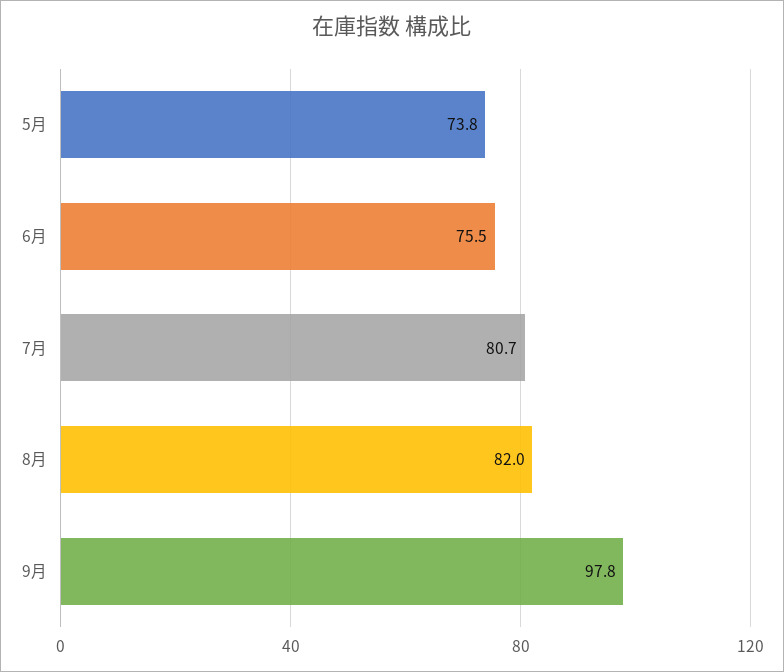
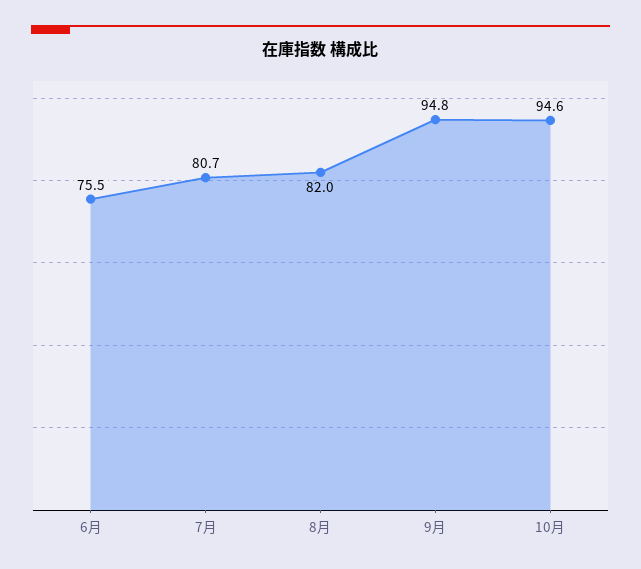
5月: 73.8 -> none
9月: 97.8 -> 94.8
10月: none -> 94.6

